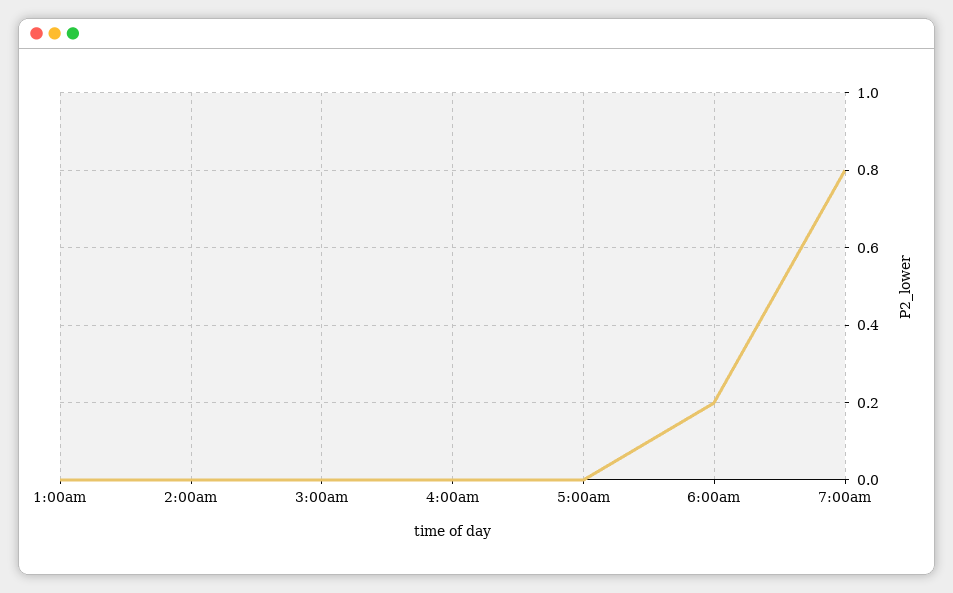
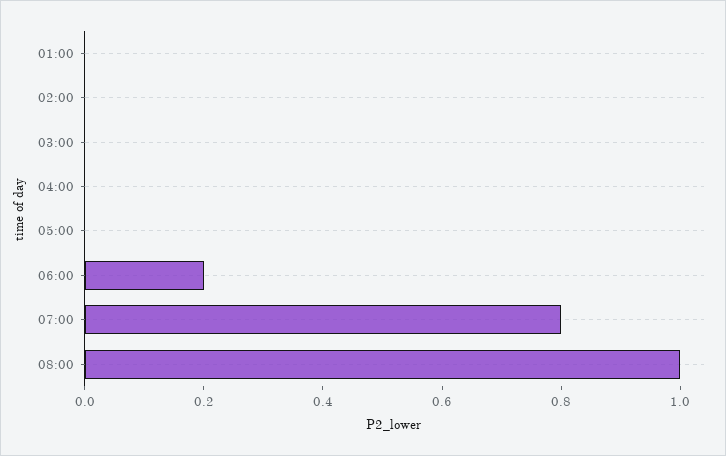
08:00: none -> 1

